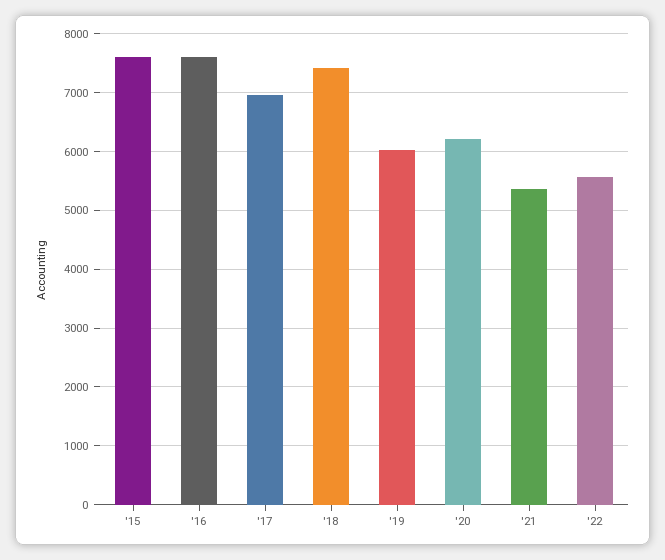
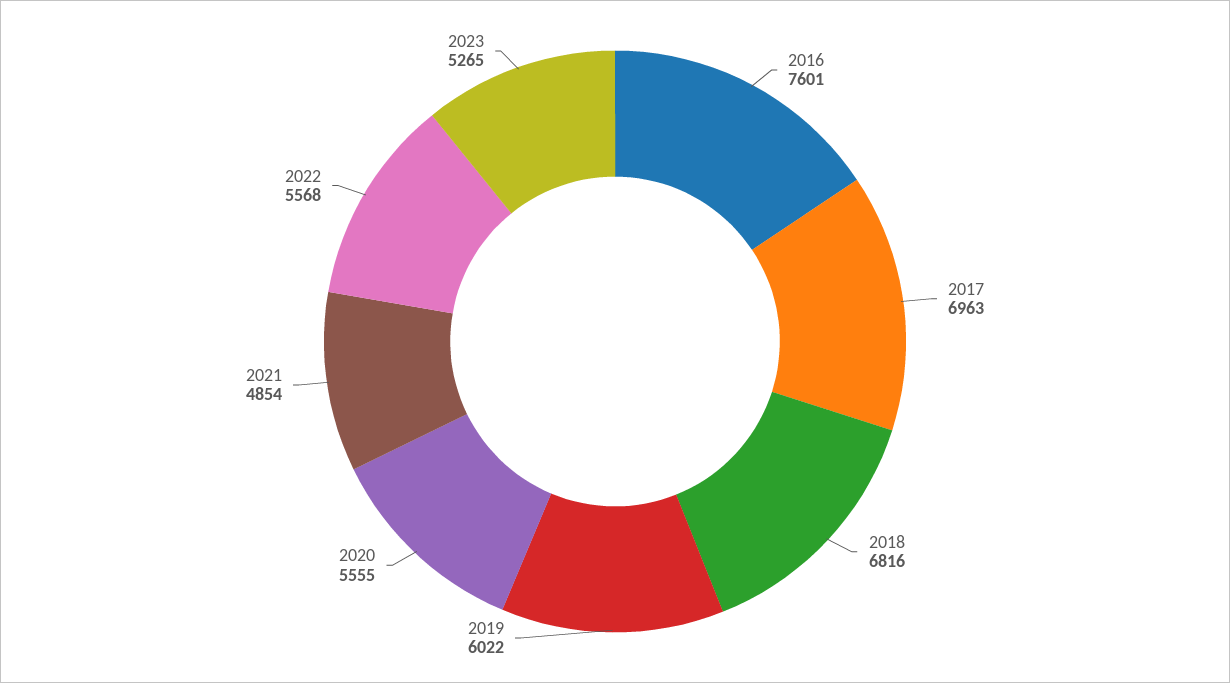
'15: 7600 -> none
'18: 7400 -> 6816
'20: 6200 -> 5555
'21: 5400 -> 4854
2023: none -> 5265

